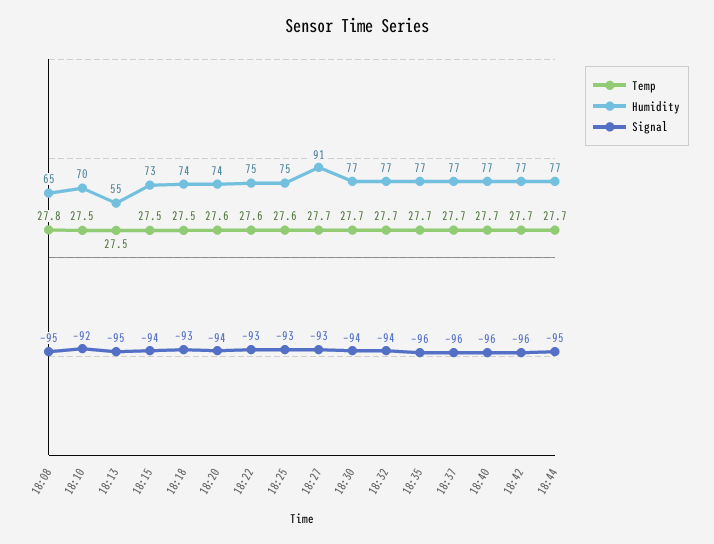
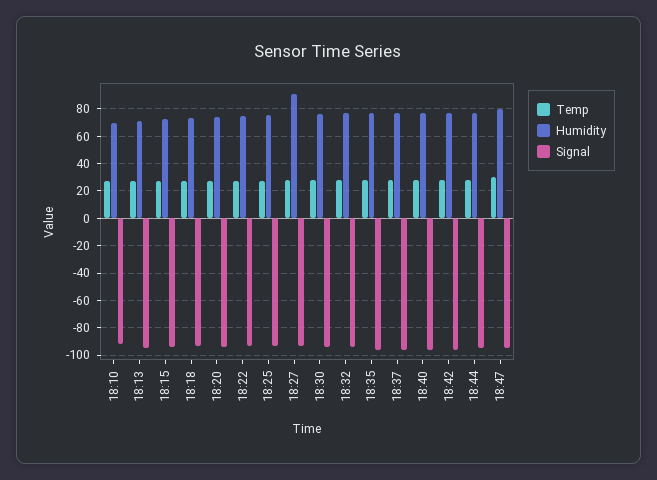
Temp, 18:08: 27.8 -> none
Humidity, 18:08: 65 -> none
Signal, 18:08: -95 -> none
Humidity, 18:13: 55 -> 70
Temp, 18:47: none -> 30
Humidity, 18:47: none -> 80
Signal, 18:47: none -> -95

